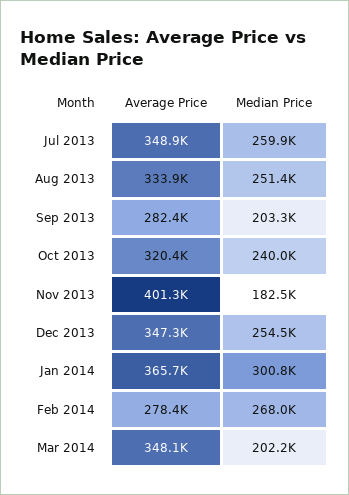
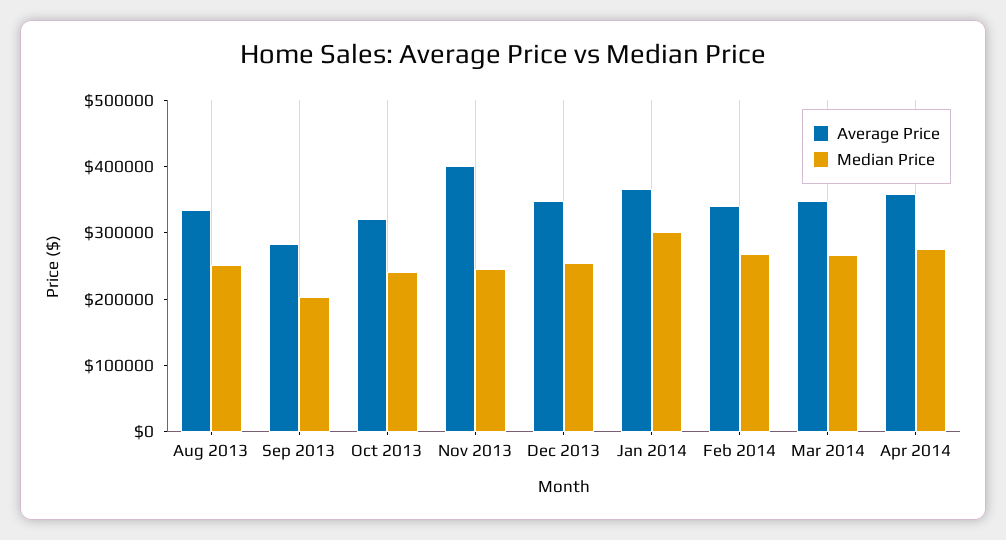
Average Price, Jul 2013: 348900 -> none
Median Price, Jul 2013: 259900 -> none
Median Price, Nov 2013: 182500 -> 240000
Average Price, Feb 2014: 278400 -> 340000
Median Price, Mar 2014: 202200 -> 260000
Average Price, Apr 2014: none -> 360000
Median Price, Apr 2014: none -> 280000

